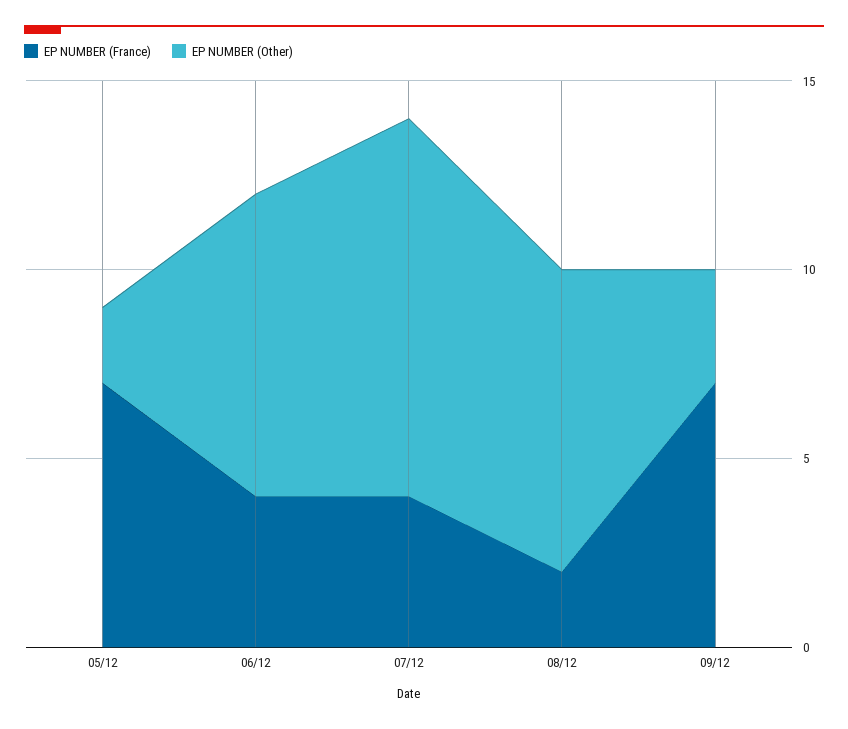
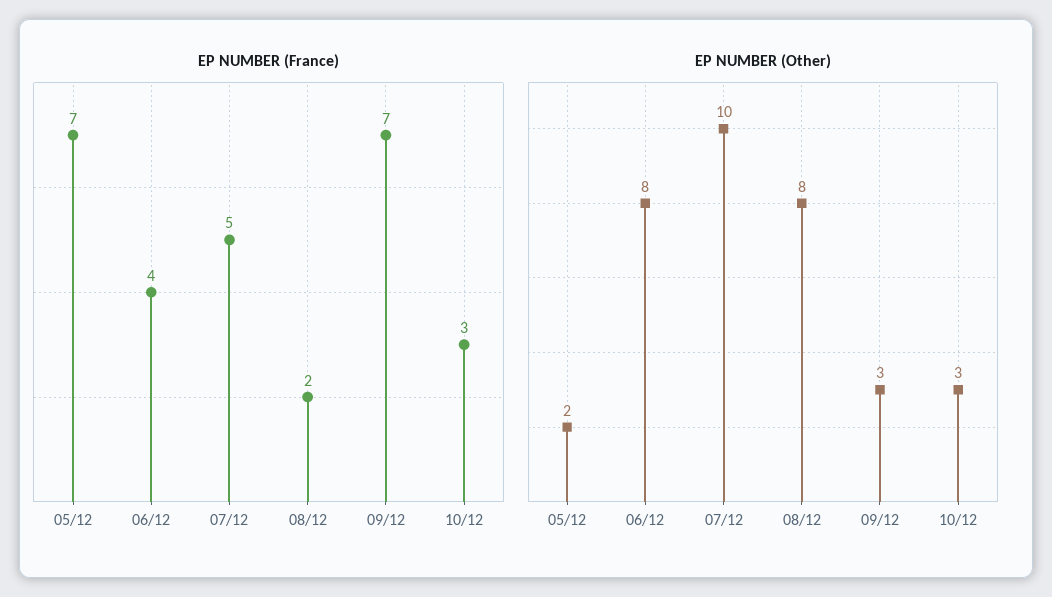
EP NUMBER (France), 07/12: 4 -> 5
EP NUMBER (France), 10/12: none -> 3
EP NUMBER (Other), 10/12: none -> 3

